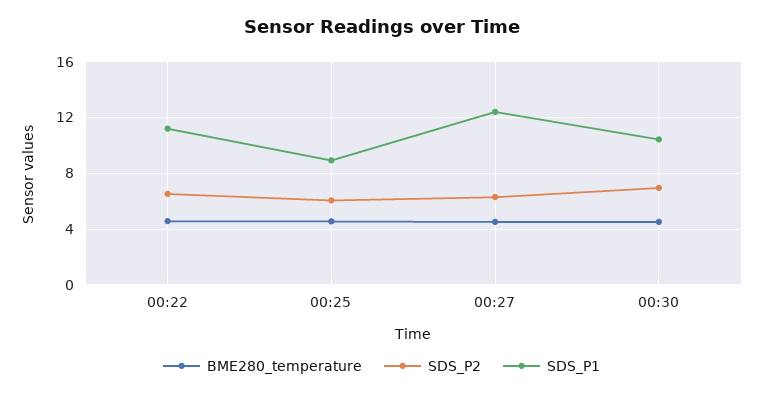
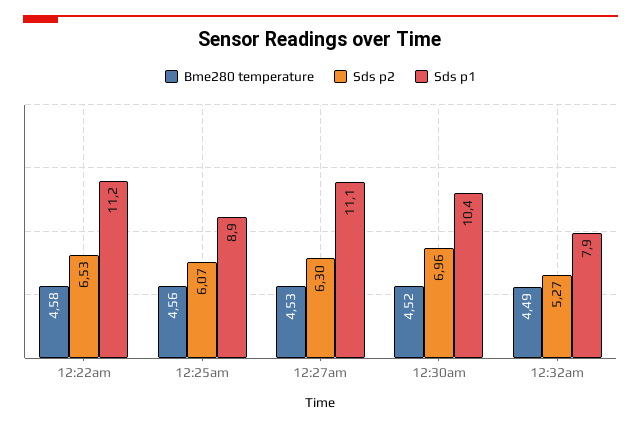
SDS_P1, 00:27: 12.5 -> 11.1
BME280_temperature, 12:32am: none -> 4.49
SDS_P2, 12:32am: none -> 5.27
SDS_P1, 12:32am: none -> 7.9

